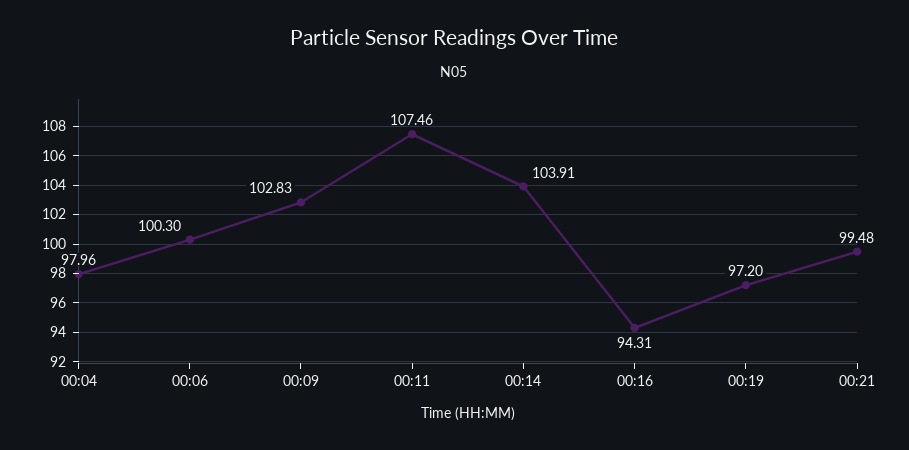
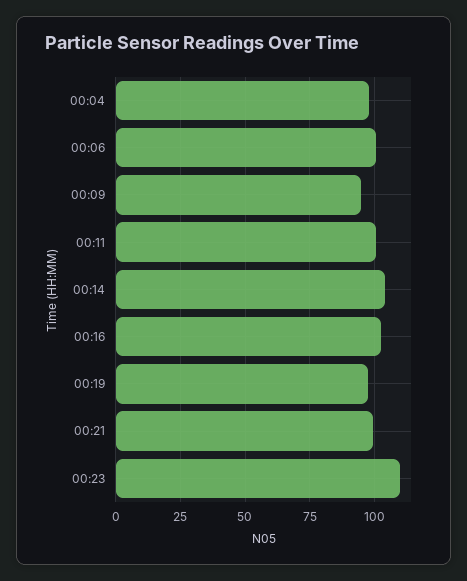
00:09: 102.83 -> 95
00:11: 107.46 -> 100
00:16: 94.31 -> 102.5
00:23: none -> 110

